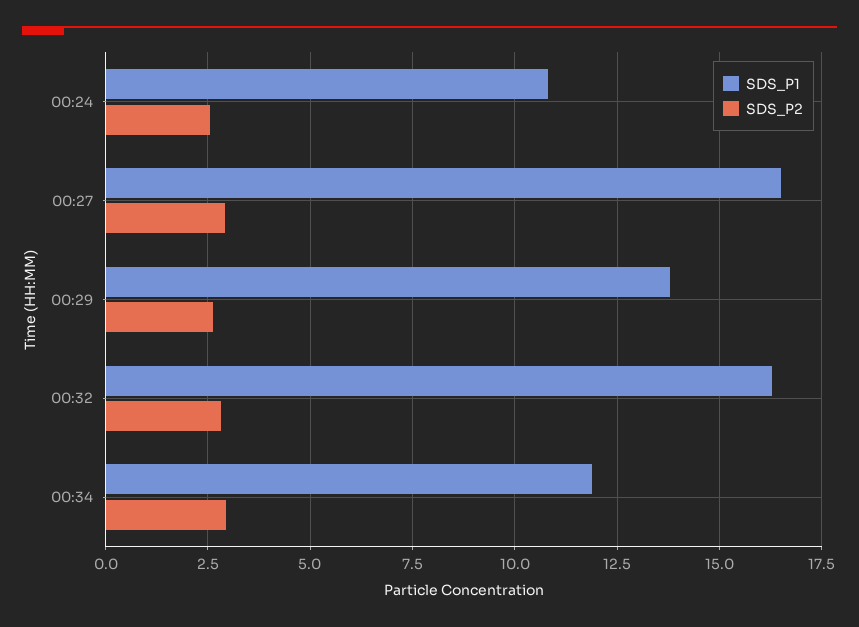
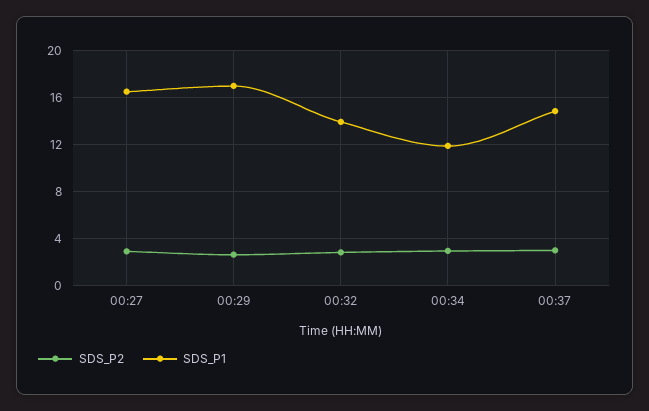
SDS_P1, 00:24: 10.75 -> none
SDS_P2, 00:24: 2.5 -> none
SDS_P1, 00:29: 13.75 -> 17
SDS_P1, 00:32: 16.25 -> 14
SDS_P2, 00:37: none -> 3
SDS_P1, 00:37: none -> 15

